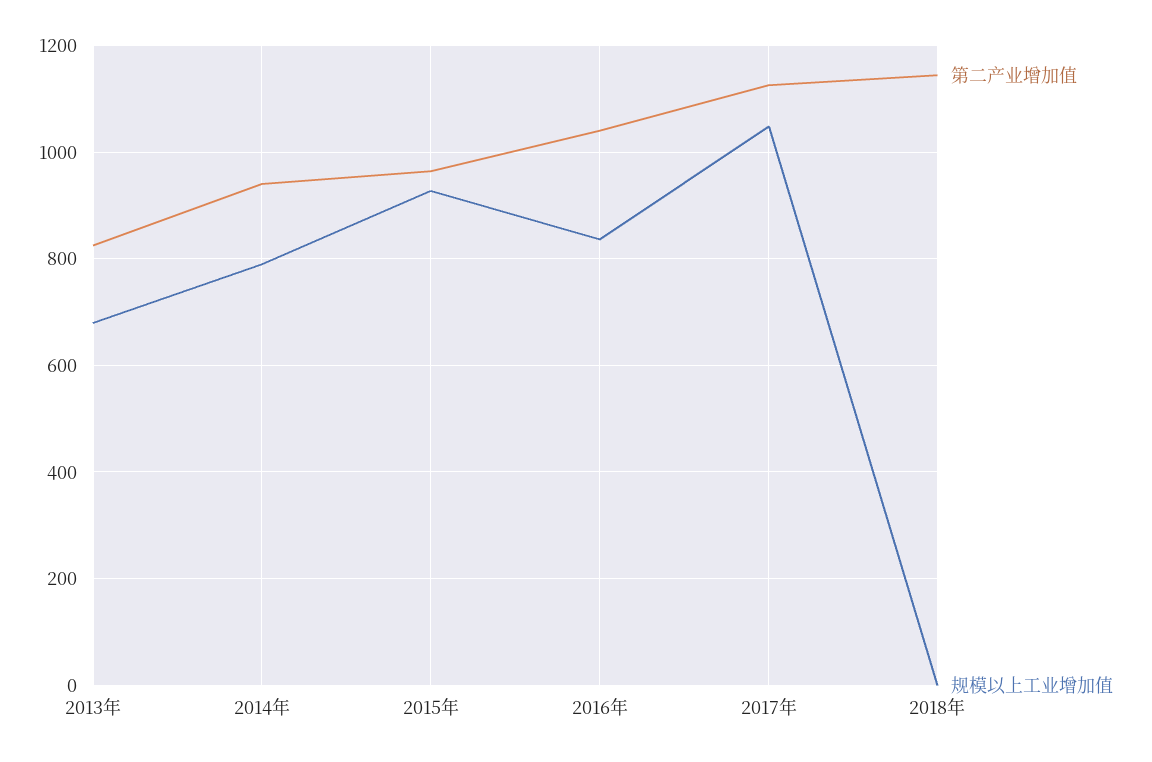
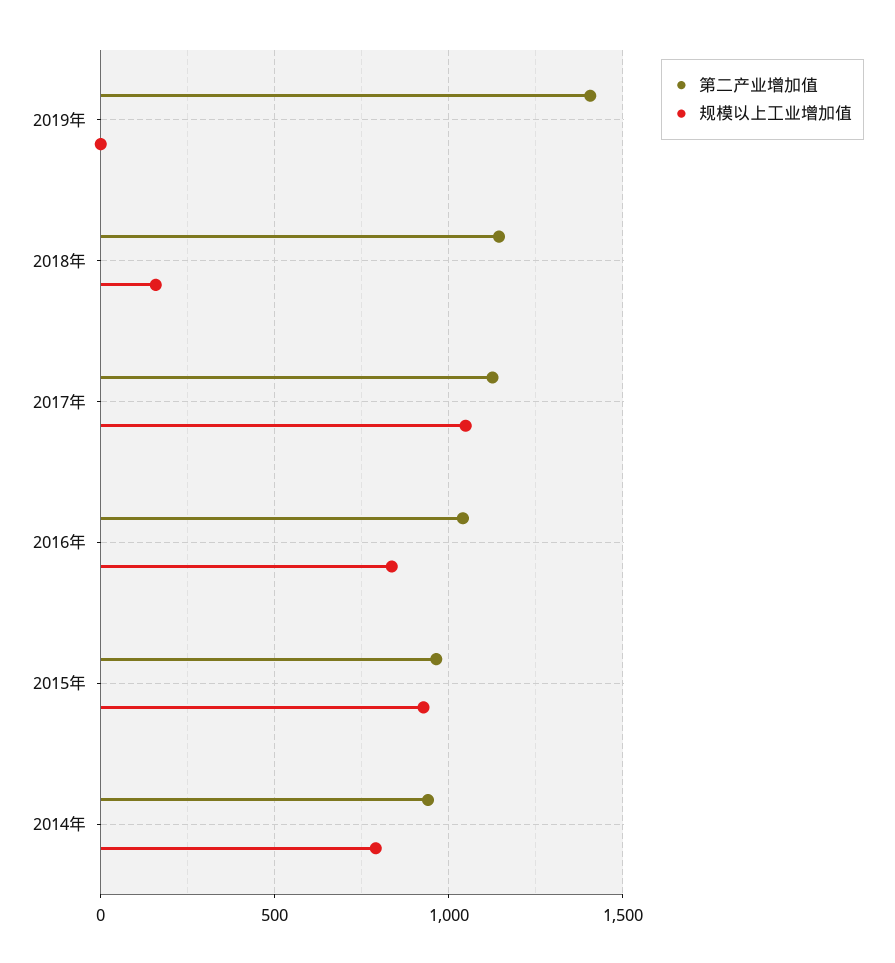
第二产业增加值, 2013年: 820 -> none
规模以上工业增加值, 2013年: 680 -> none
规模以上工业增加值, 2018年: 0 -> 150
第二产业增加值, 2019年: none -> 1400
规模以上工业增加值, 2019年: none -> 0

